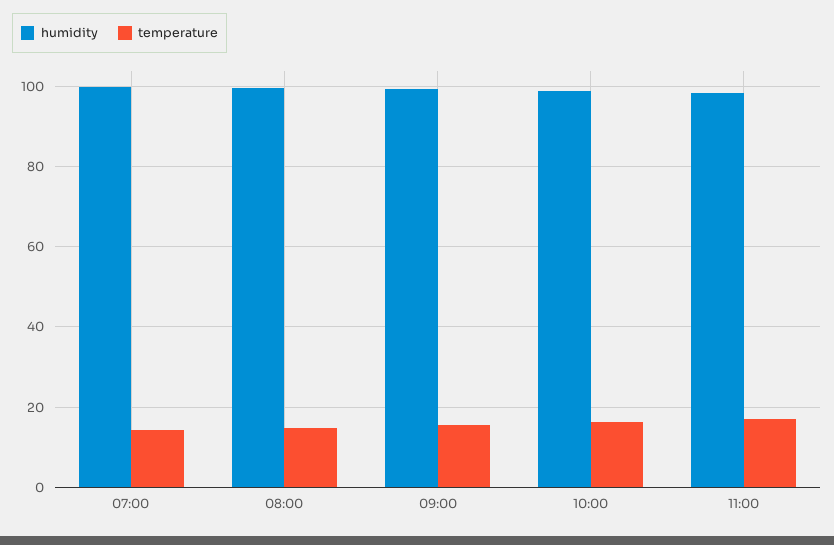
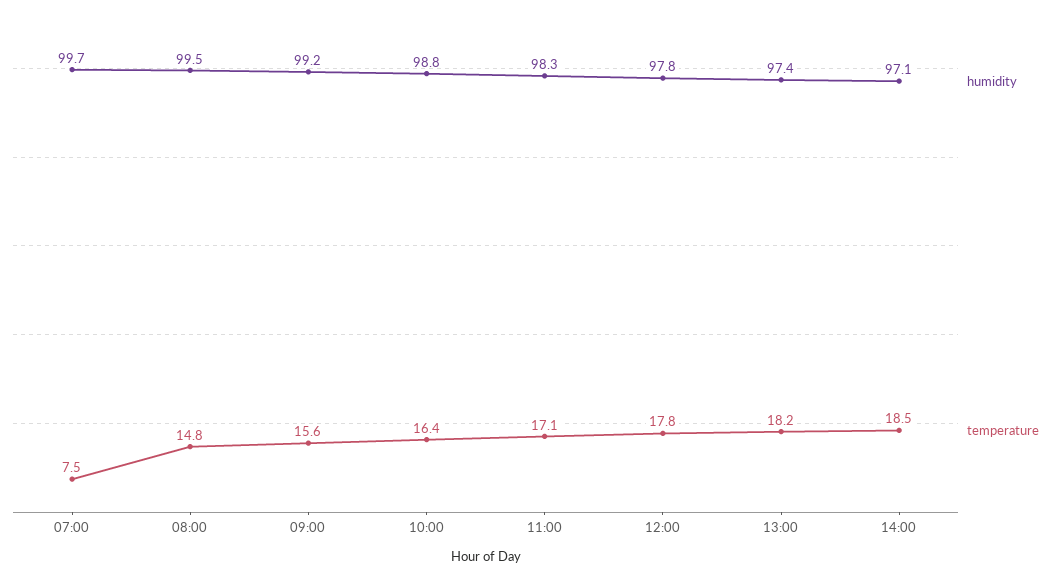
temperature, 07:00: 14 -> 7.5
humidity, 12:00: none -> 97.8
temperature, 12:00: none -> 17.8
humidity, 13:00: none -> 97.4
temperature, 13:00: none -> 18.2
humidity, 14:00: none -> 97.1
temperature, 14:00: none -> 18.5

